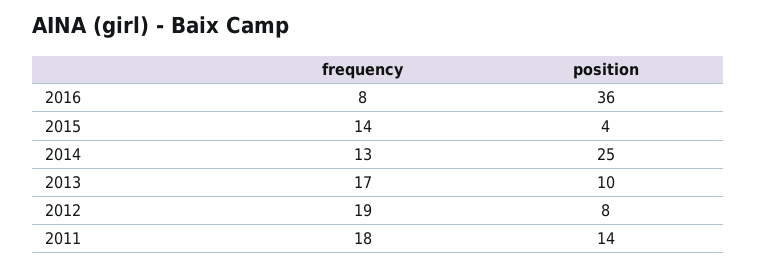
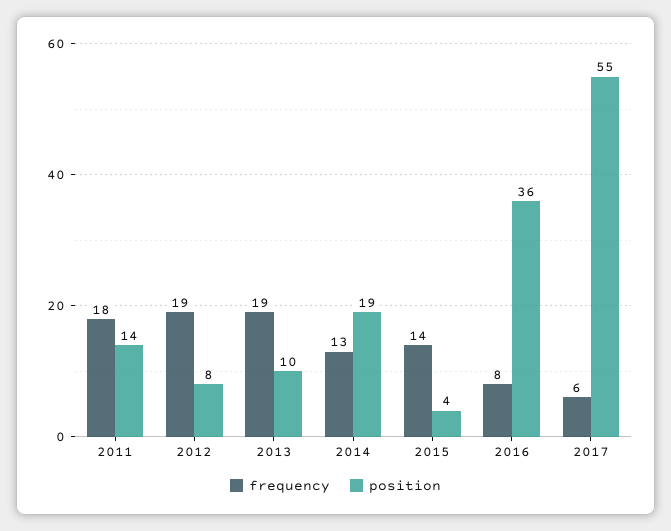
position, 2014: 25 -> 19
frequency, 2013: 17 -> 19
frequency, 2017: none -> 6
position, 2017: none -> 55

